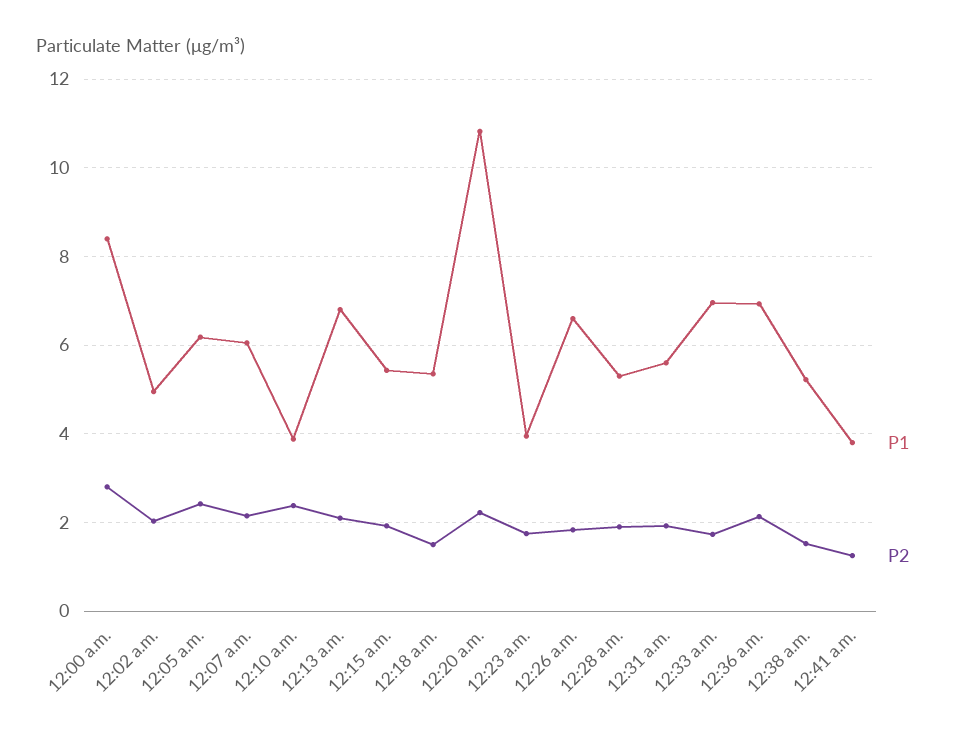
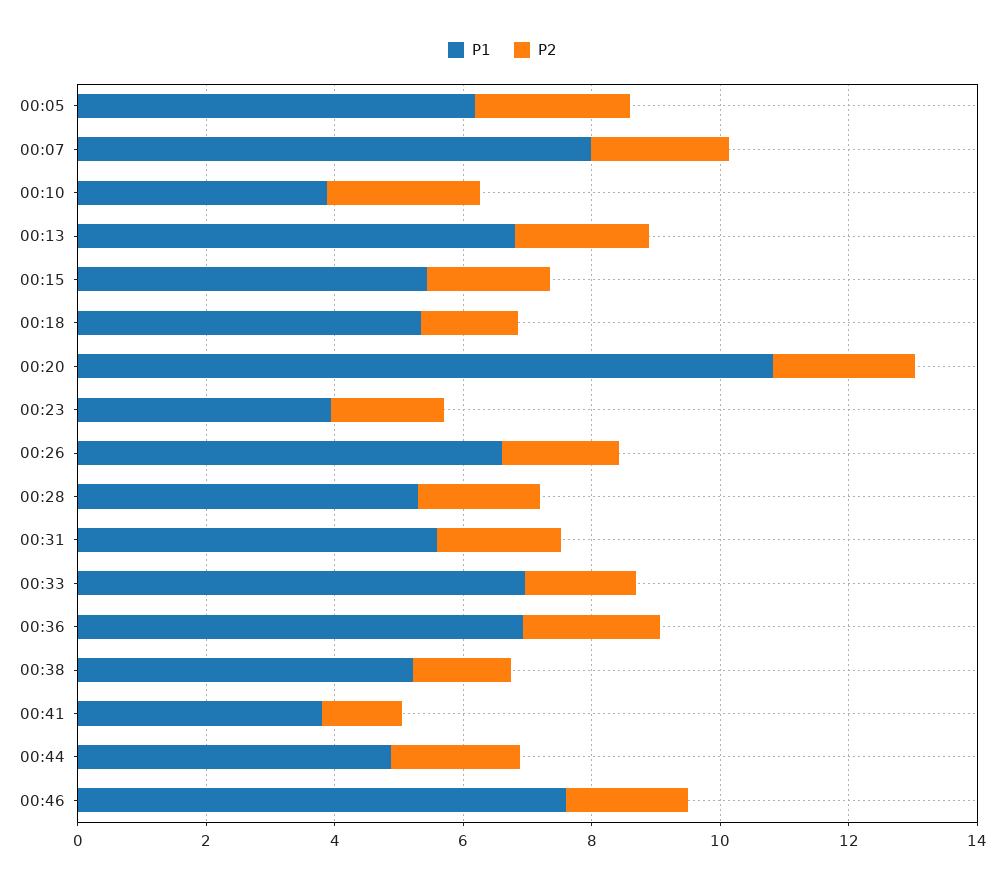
P1, 12:00 a.m.: 8.4 -> none
P2, 12:00 a.m.: 2.8 -> none
P1, 12:02 a.m.: 5 -> none
P2, 12:02 a.m.: 2 -> none
P1, 12:07 a.m.: 6 -> 8
P1, 00:44: none -> 5
P2, 00:44: none -> 2
P1, 00:46: none -> 7.5
P2, 00:46: none -> 2

